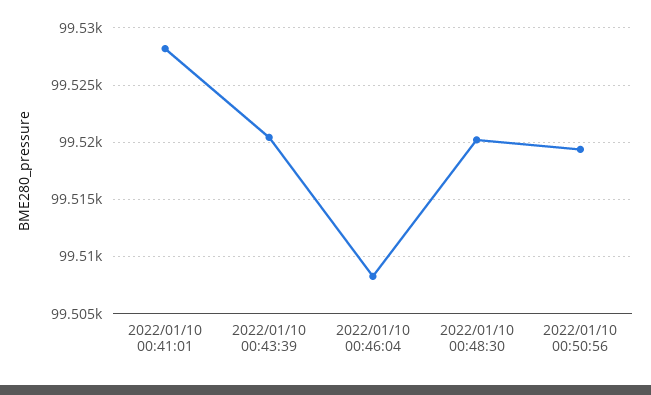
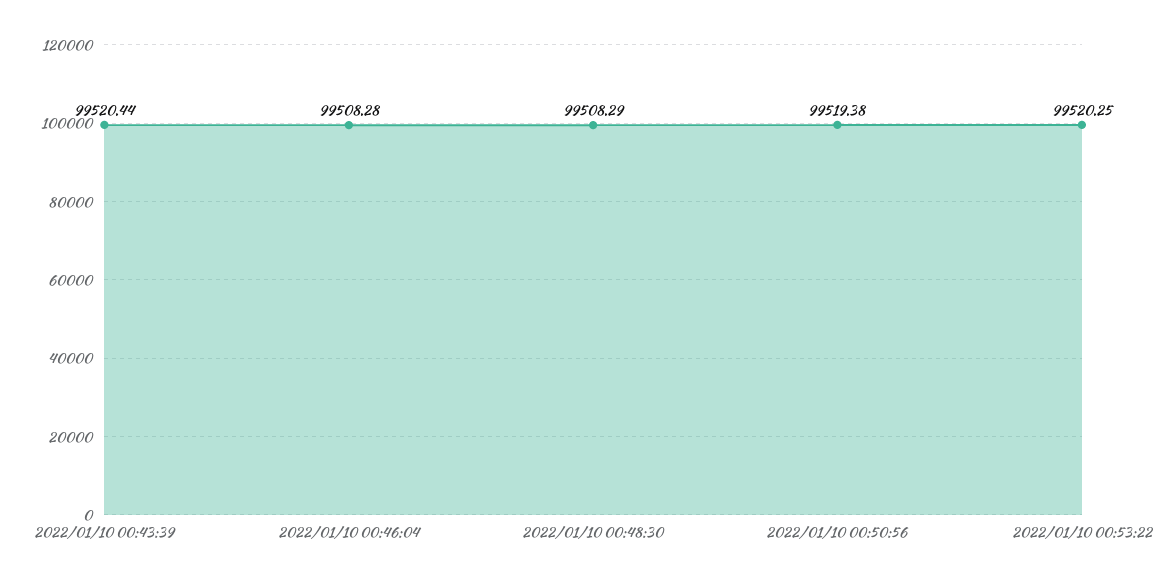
2022/01/10 00:41:01: 99528 -> none
2022/01/10 00:48:30: 99520 -> 99508.29
2022/01/10 00:53:22: none -> 99520.25

